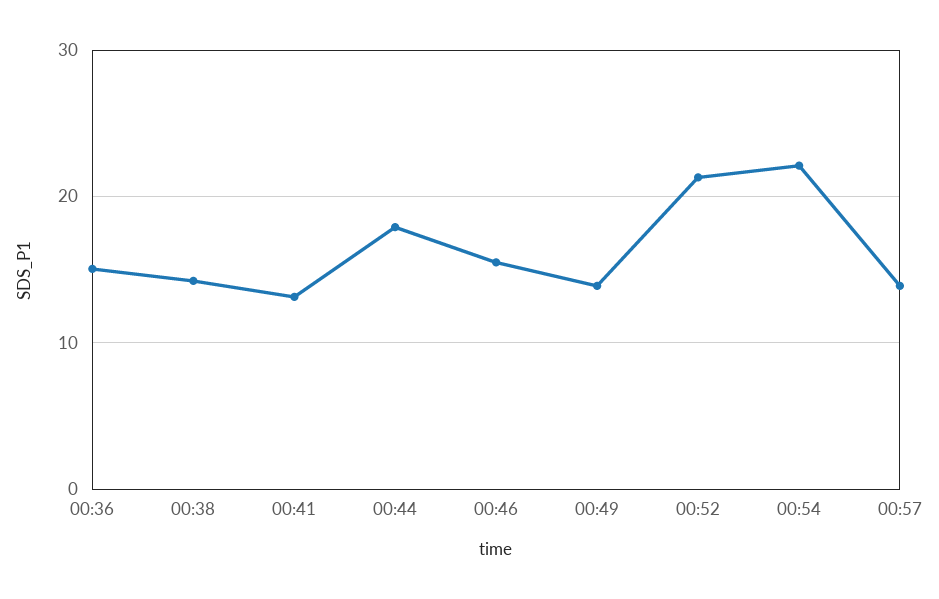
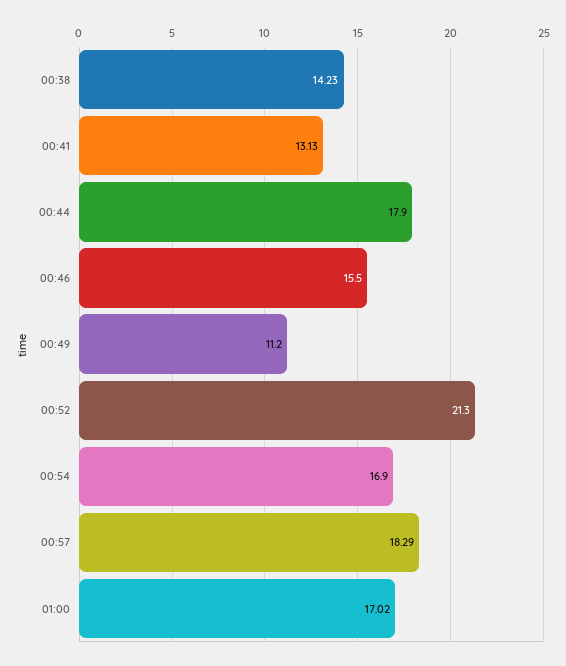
00:36: 15 -> none
00:49: 14 -> 11.2
00:54: 22 -> 16.9
00:57: 14 -> 18.29
01:00: none -> 17.02

